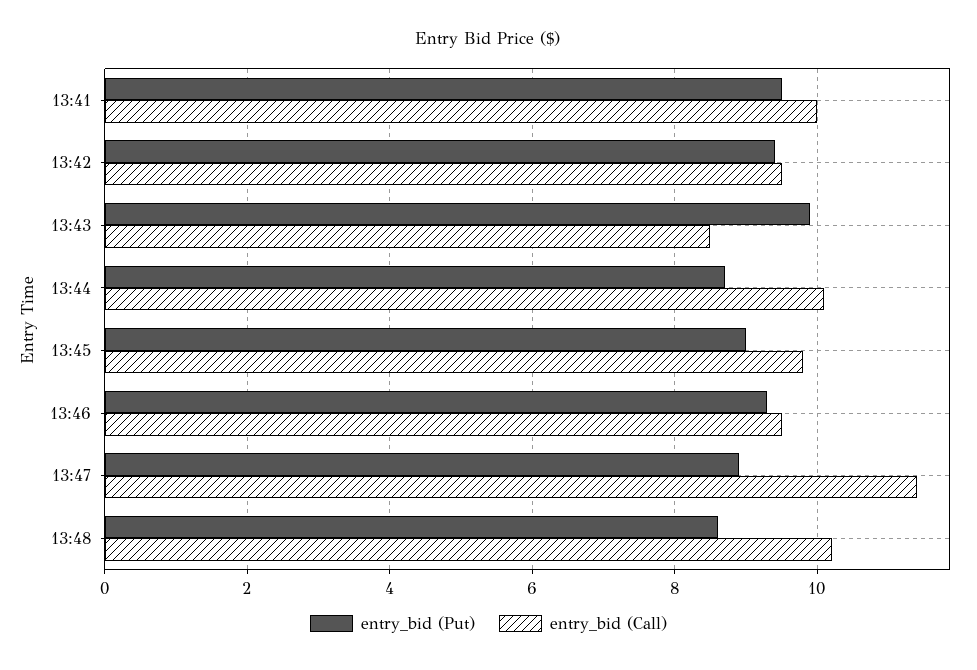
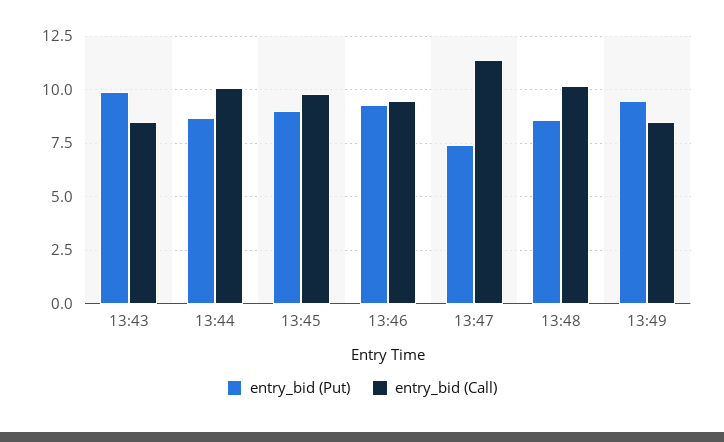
entry_bid (Put), 13:41: 9.5 -> none
entry_bid (Call), 13:41: 10 -> none
entry_bid (Put), 13:42: 9.5 -> none
entry_bid (Call), 13:42: 9.5 -> none
entry_bid (Put), 13:47: 9 -> 7.5
entry_bid (Put), 13:49: none -> 9.5
entry_bid (Call), 13:49: none -> 8.5

